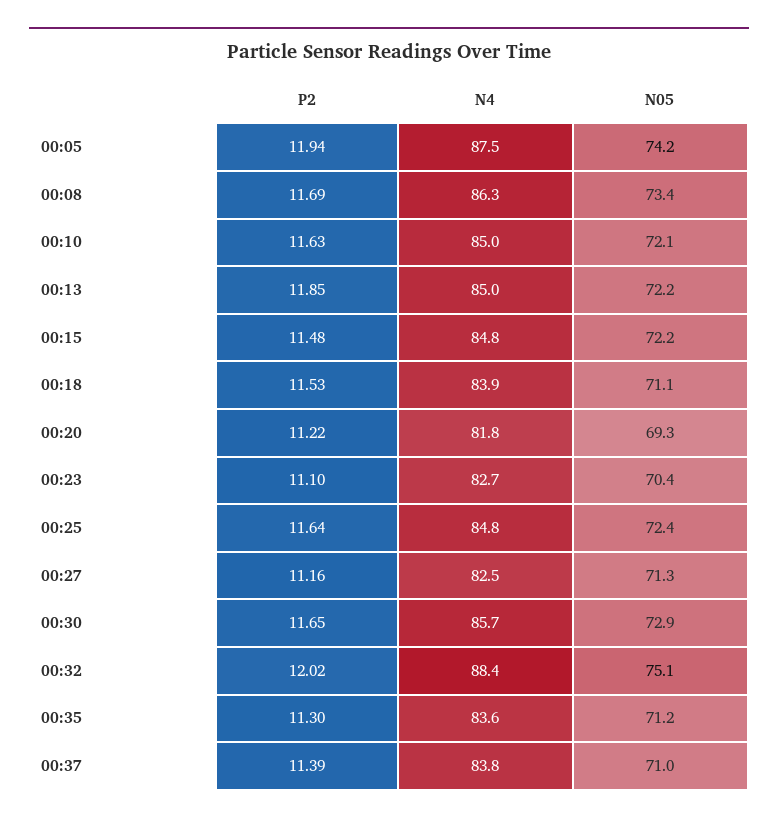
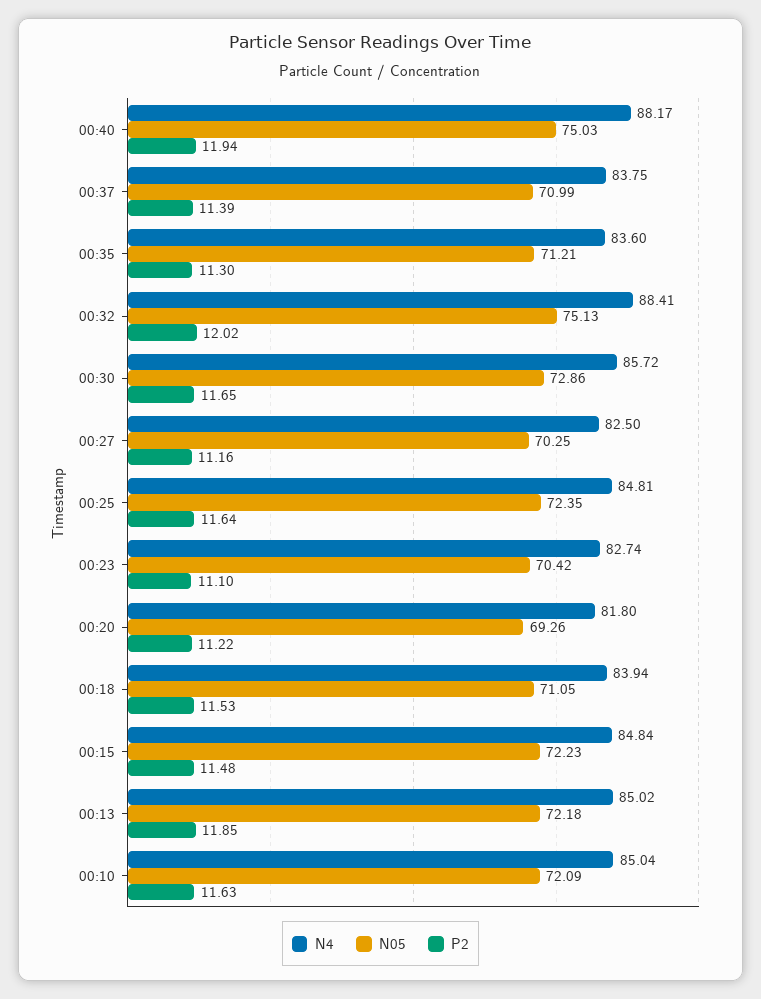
P2, 00:05: 11.94 -> none
N4, 00:05: 87.5 -> none
N05, 00:05: 74.2 -> none
P2, 00:08: 11.69 -> none
N4, 00:08: 86.3 -> none
N05, 00:08: 73.4 -> none
N05, 00:27: 71.3 -> 70.25
N4, 00:40: none -> 88.17
N05, 00:40: none -> 75.03
P2, 00:40: none -> 11.94

